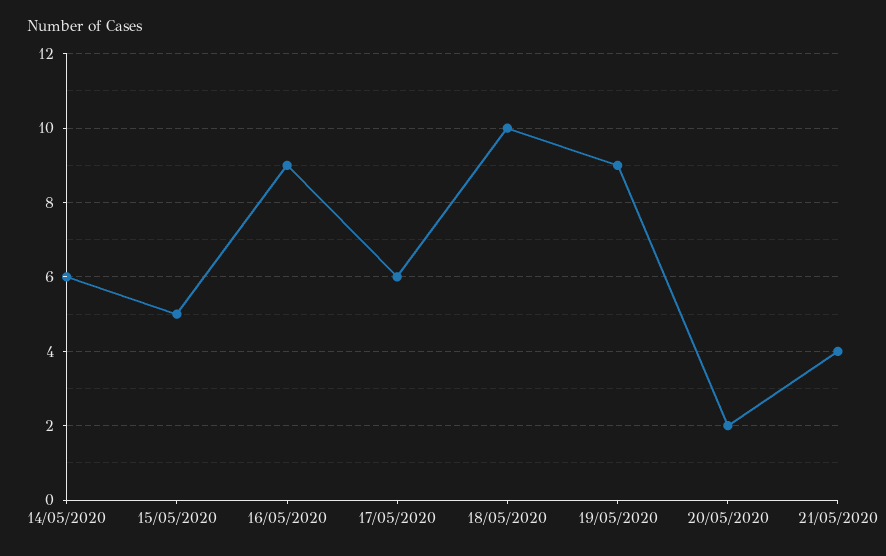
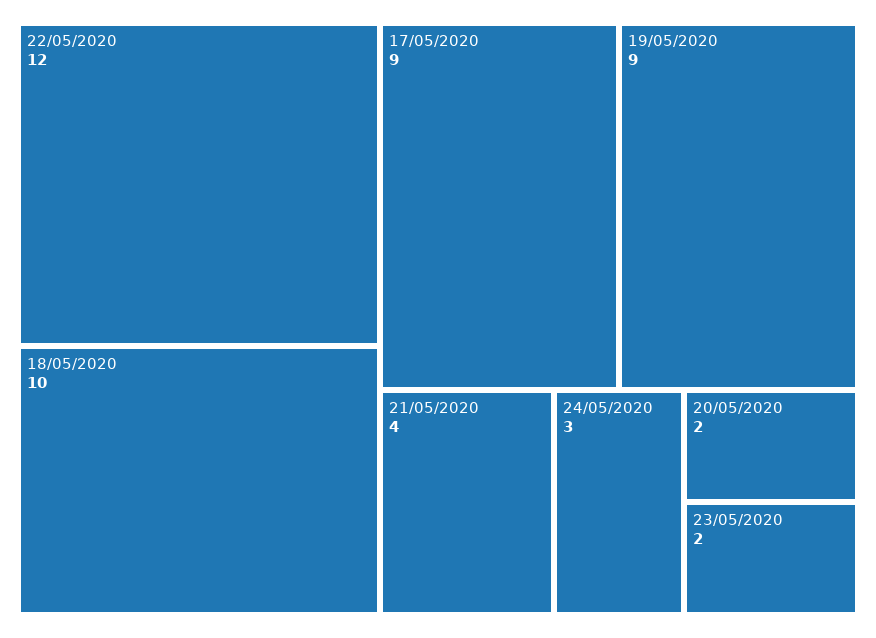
14/05/2020: 6 -> none
15/05/2020: 5 -> none
16/05/2020: 9 -> none
17/05/2020: 6 -> 9
22/05/2020: none -> 12
24/05/2020: none -> 3
23/05/2020: none -> 2

